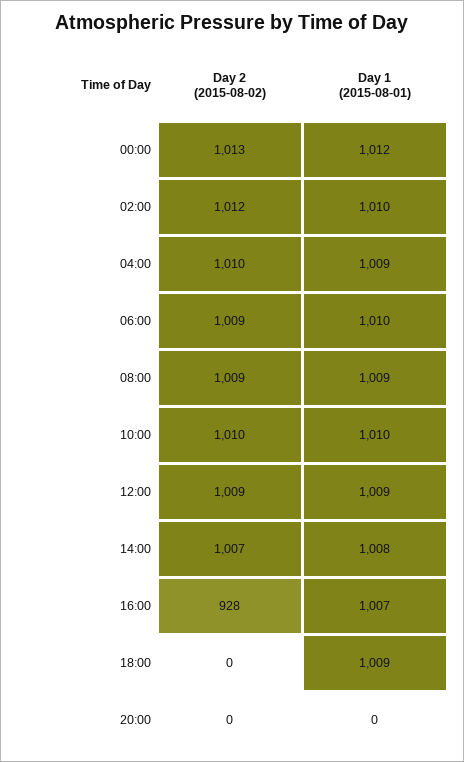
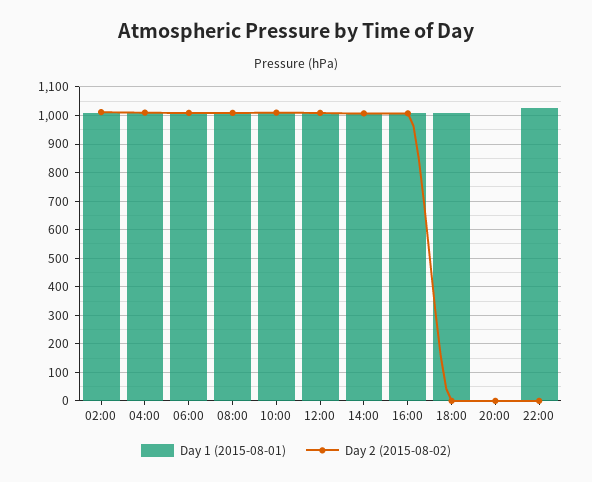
Day 2 (2015-08-02), 00:00: 1013 -> none
Day 1 (2015-08-01), 00:00: 1012 -> none
Day 2 (2015-08-02), 16:00: 928 -> 1000
Day 1 (2015-08-01), 22:00: none -> 1025
Day 2 (2015-08-02), 22:00: none -> 0

